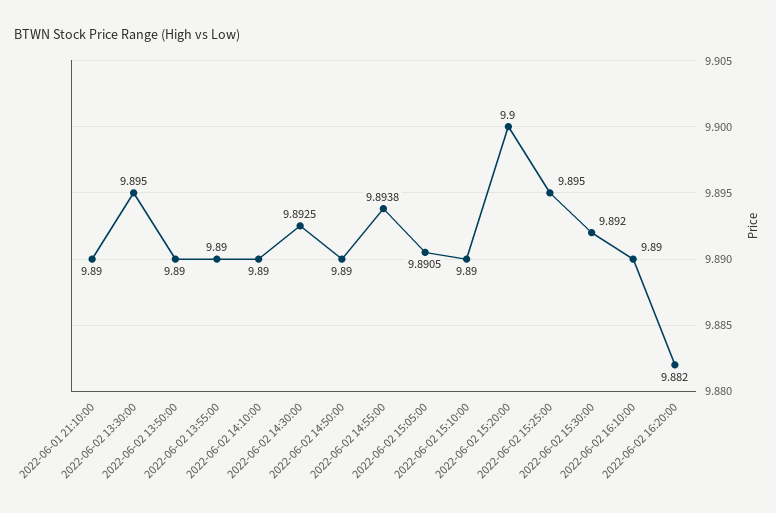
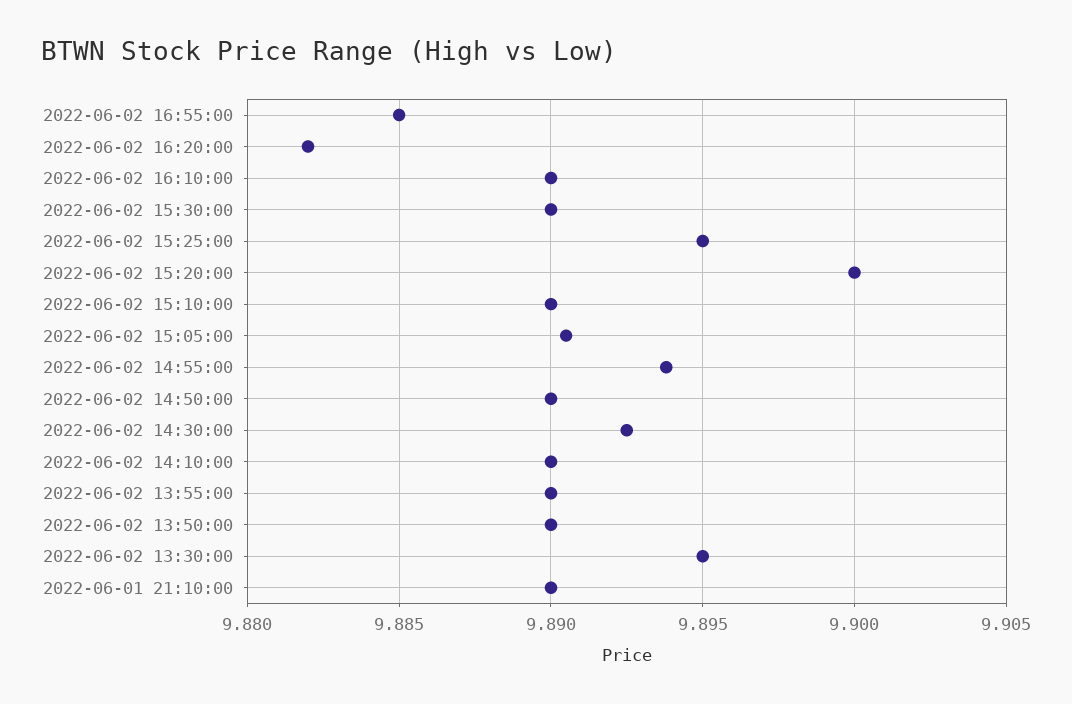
2022-06-02 15:30:00: 9.892 -> 9.89
2022-06-02 16:55:00: none -> 9.885

